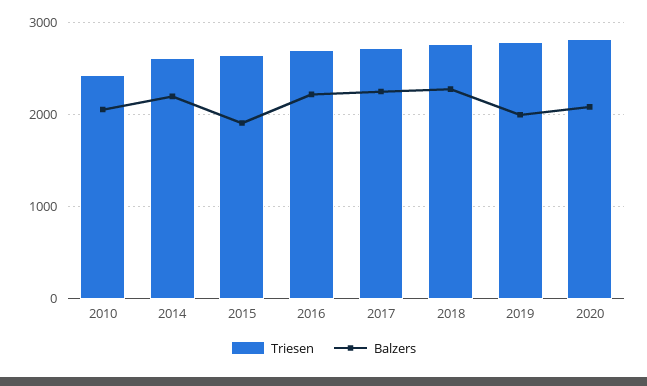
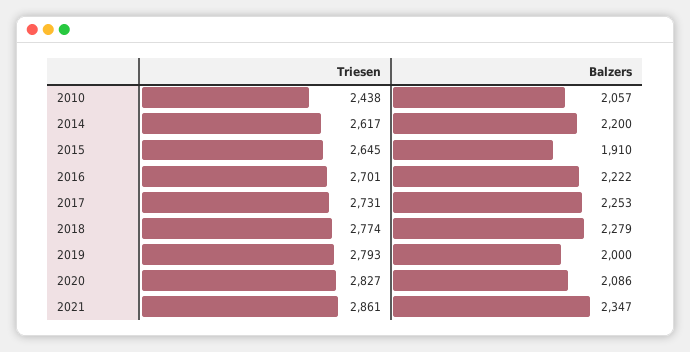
Triesen, 2021: none -> 2861
Balzers, 2021: none -> 2347

